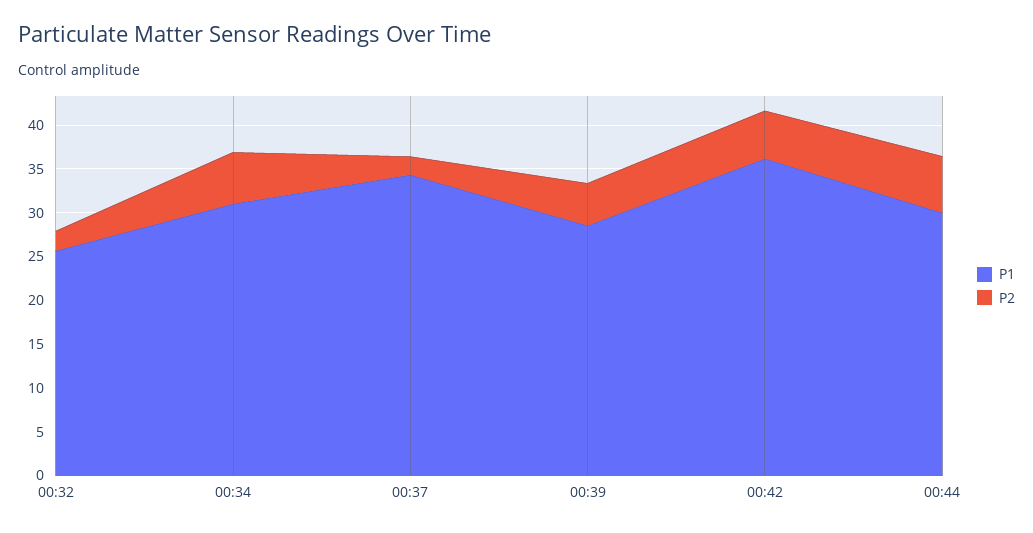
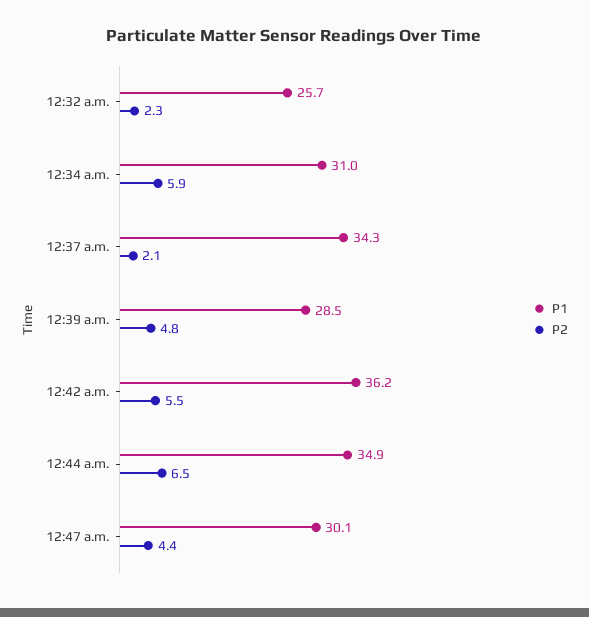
P1, 00:44: 30 -> 34.9
P1, 12:47 a.m.: none -> 30.1
P2, 12:47 a.m.: none -> 4.4

